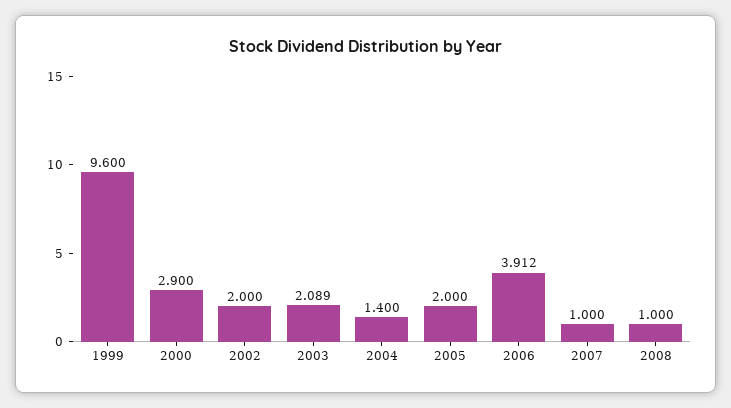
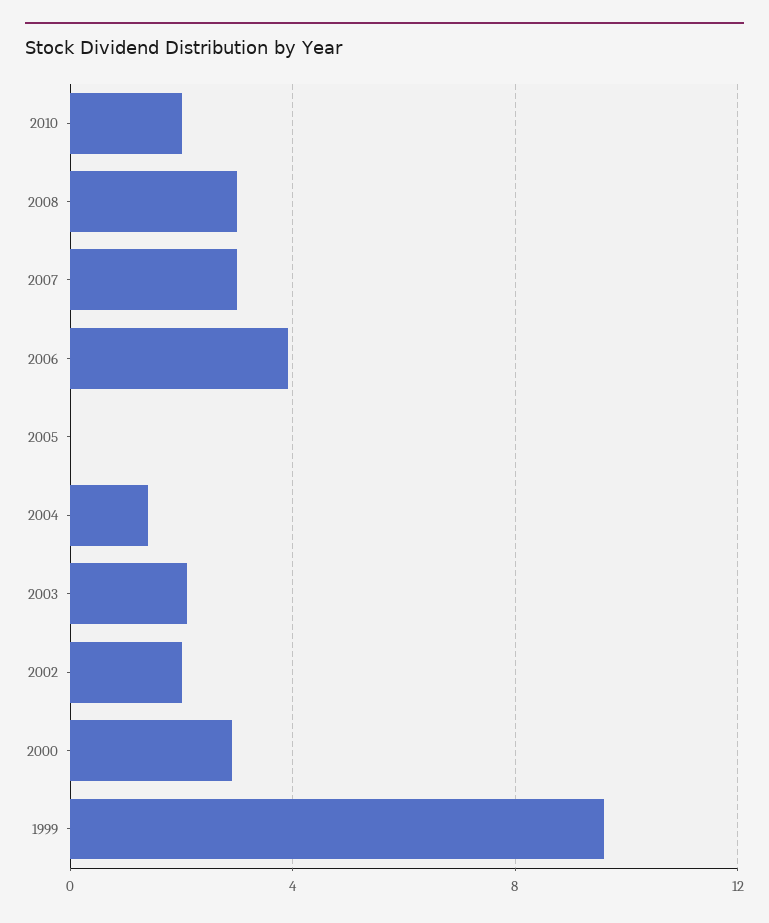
2005: 2 -> 0
2007: 1 -> 3
2008: 1 -> 3
2010: none -> 2

